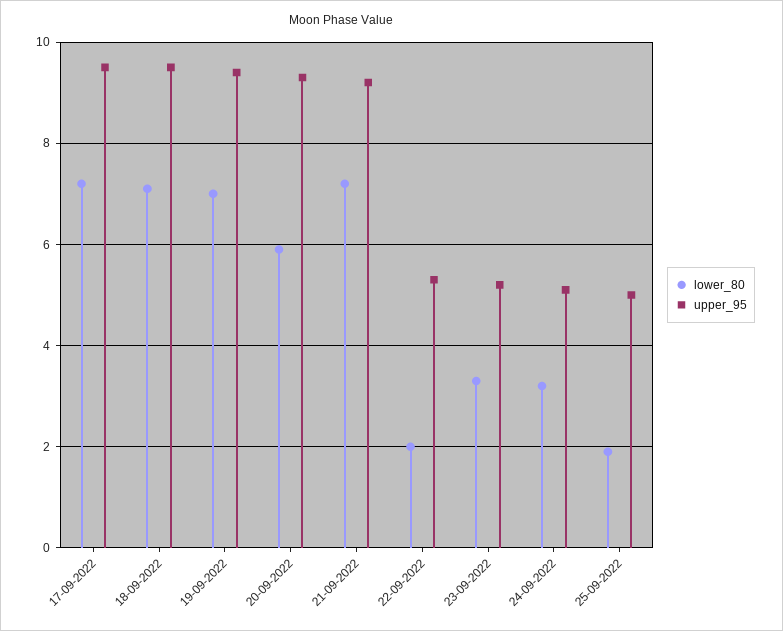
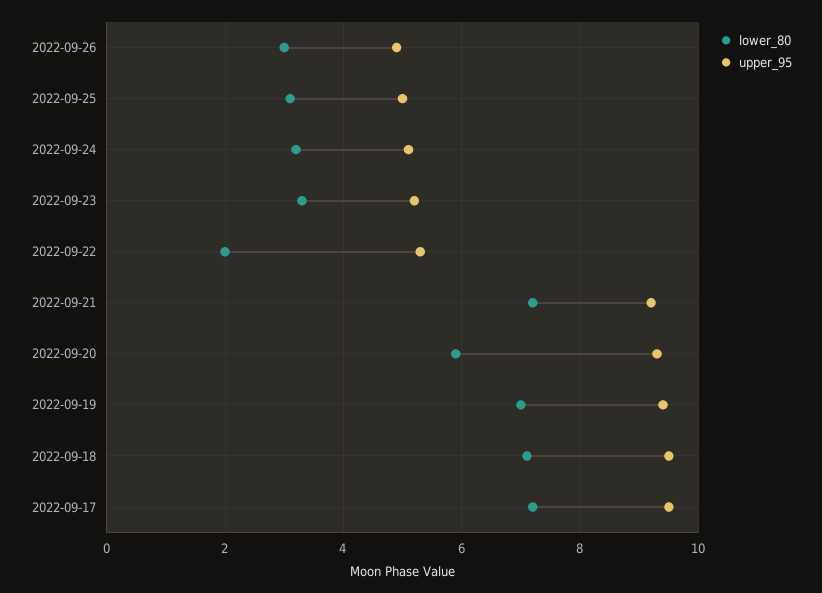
lower_80, 25-09-2022: 2 -> 3
lower_80, 2022-09-26: none -> 3
upper_95, 2022-09-26: none -> 5

